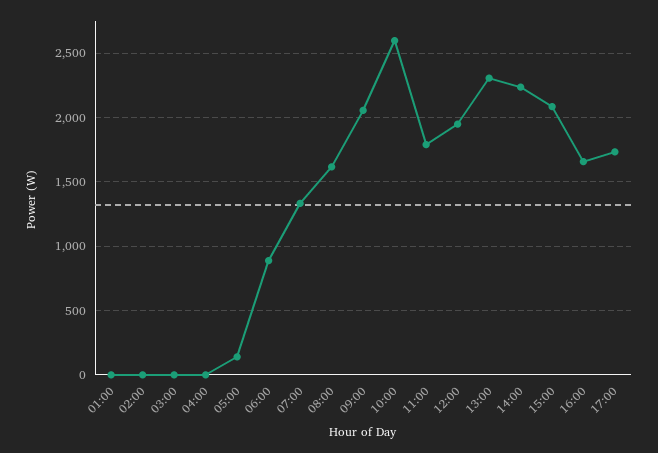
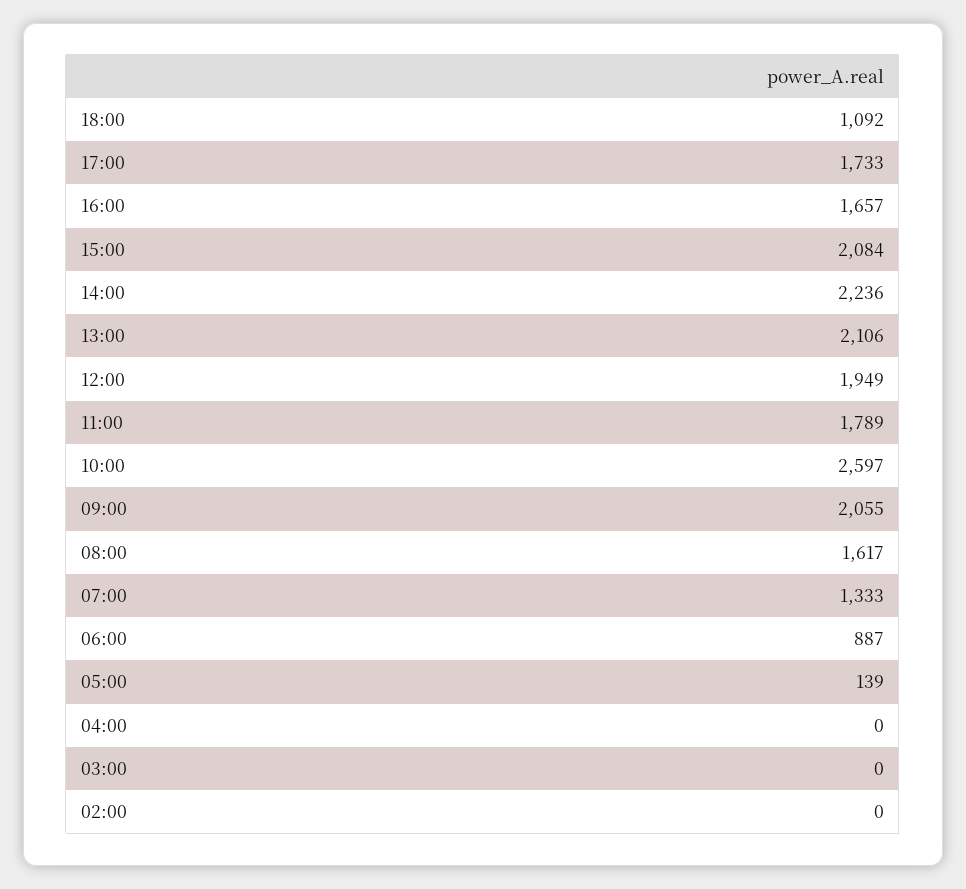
01:00: 0 -> none
13:00: 2300 -> 2106
18:00: none -> 1092

